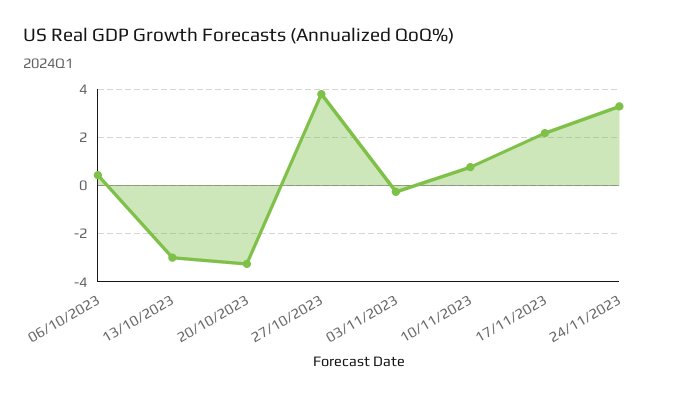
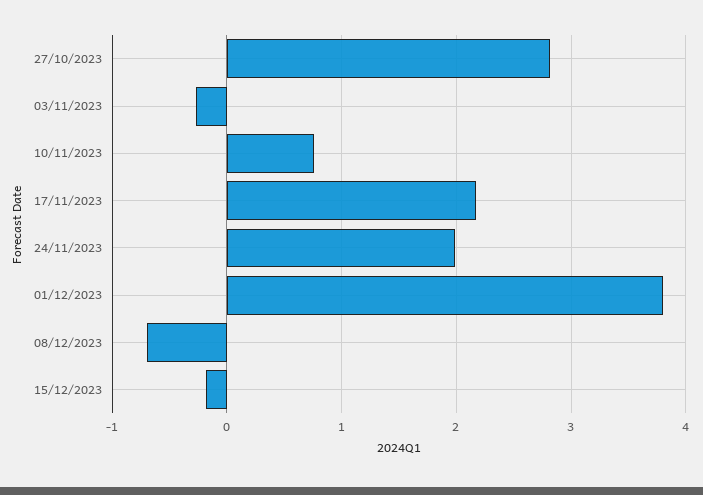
06/10/2023: 0.5 -> none
13/10/2023: -3 -> none
20/10/2023: -3.25 -> none
27/10/2023: 3.75 -> 2.8
24/11/2023: 3.25 -> 2
01/12/2023: none -> 3.8
08/12/2023: none -> -0.7
15/12/2023: none -> -0.2

